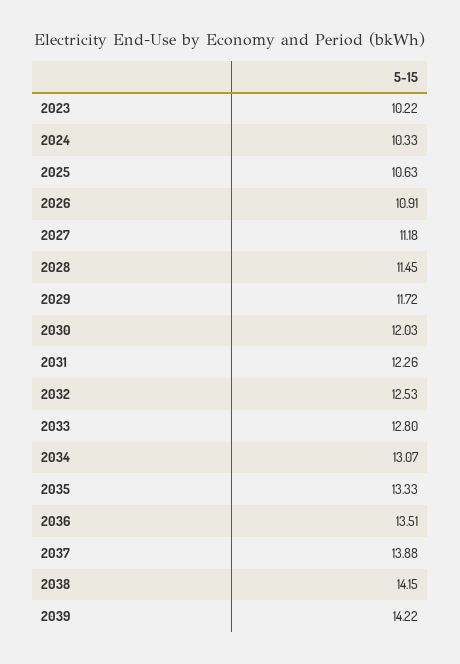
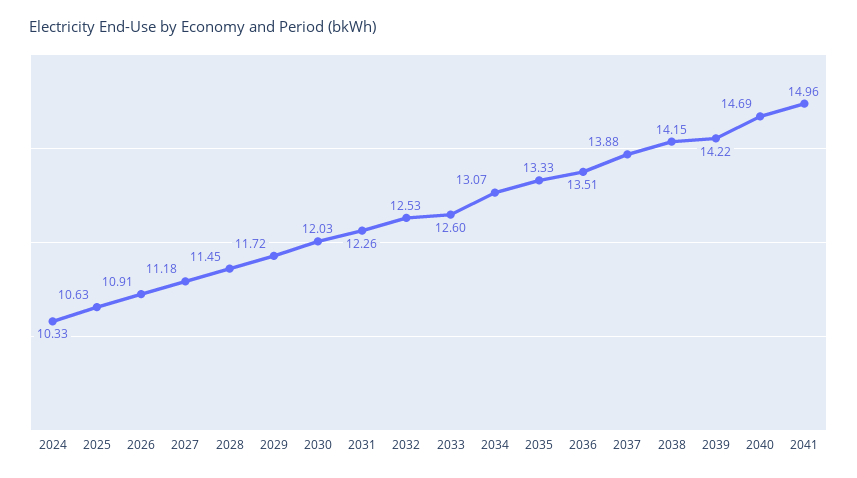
2023: 10.22 -> none
2033: 12.8 -> 12.6
2040: none -> 14.69
2041: none -> 14.96

